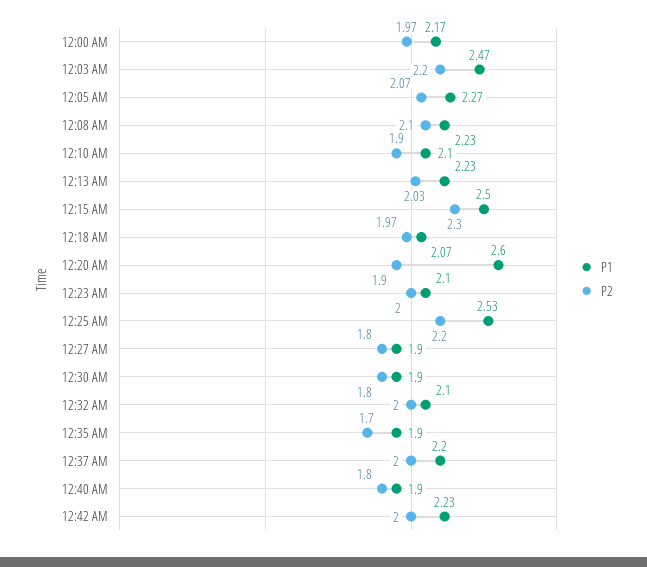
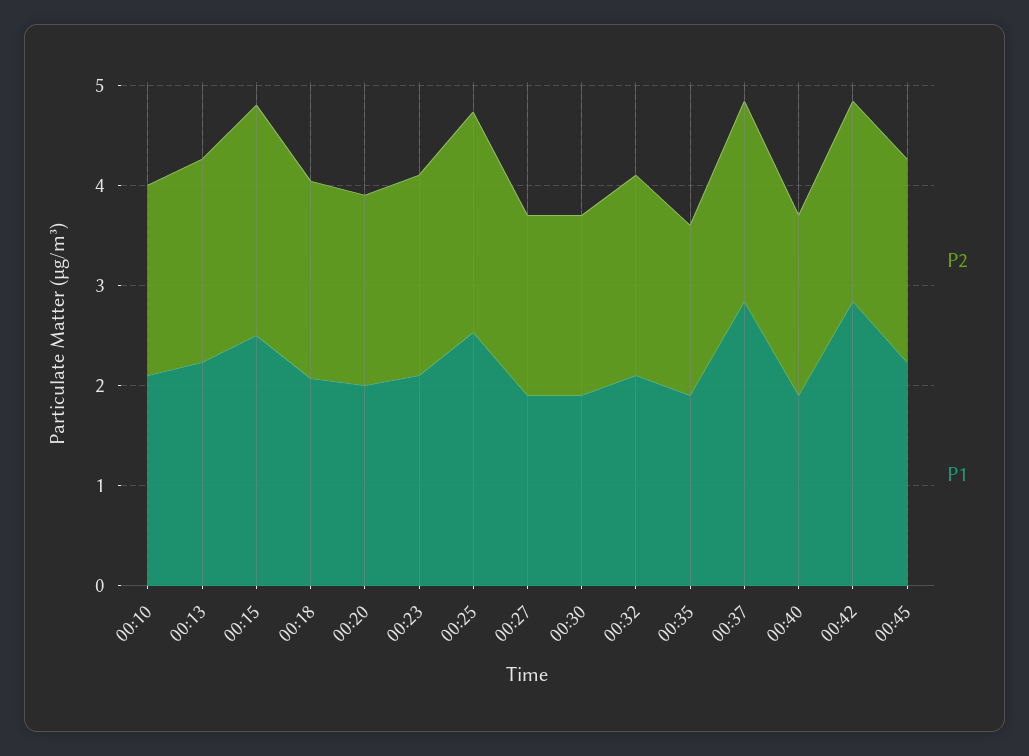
P1, 12:00 AM: 2.17 -> none
P2, 12:00 AM: 1.97 -> none
P1, 12:03 AM: 2.47 -> none
P2, 12:03 AM: 2.2 -> none
P1, 12:05 AM: 2.27 -> none
P2, 12:05 AM: 2.07 -> none
P1, 12:08 AM: 2.23 -> none
P2, 12:08 AM: 2.1 -> none
P1, 12:20 AM: 2.6 -> 2
P1, 12:37 AM: 2.2 -> 2.8
P1, 12:42 AM: 2.23 -> 2.8
P2, 00:45: none -> 2
P1, 00:45: none -> 2.2

